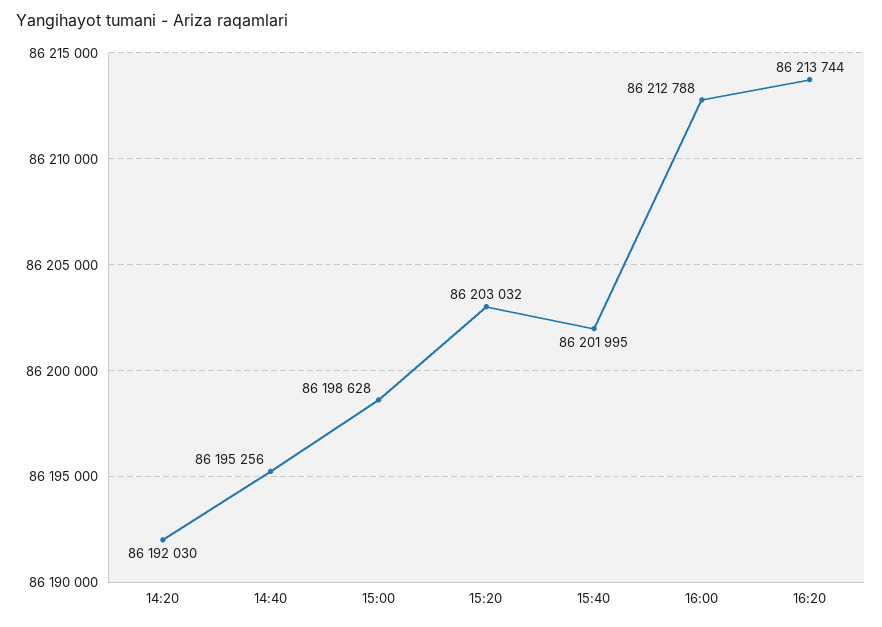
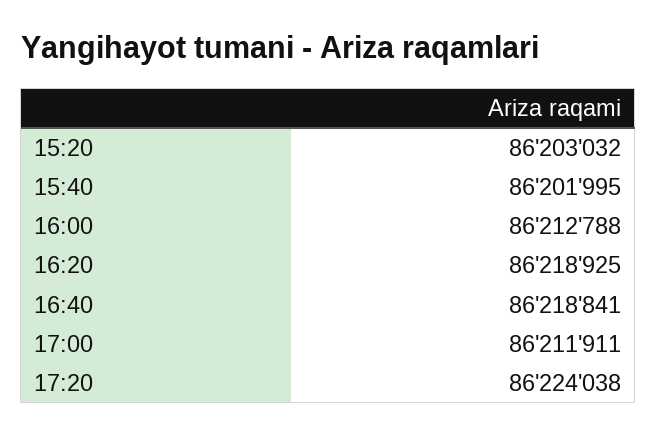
14:20: 86192030 -> none
14:40: 86195256 -> none
15:00: 86198628 -> none
16:20: 86213744 -> 86218925
16:40: none -> 86218841
17:00: none -> 86211911
17:20: none -> 86224038

